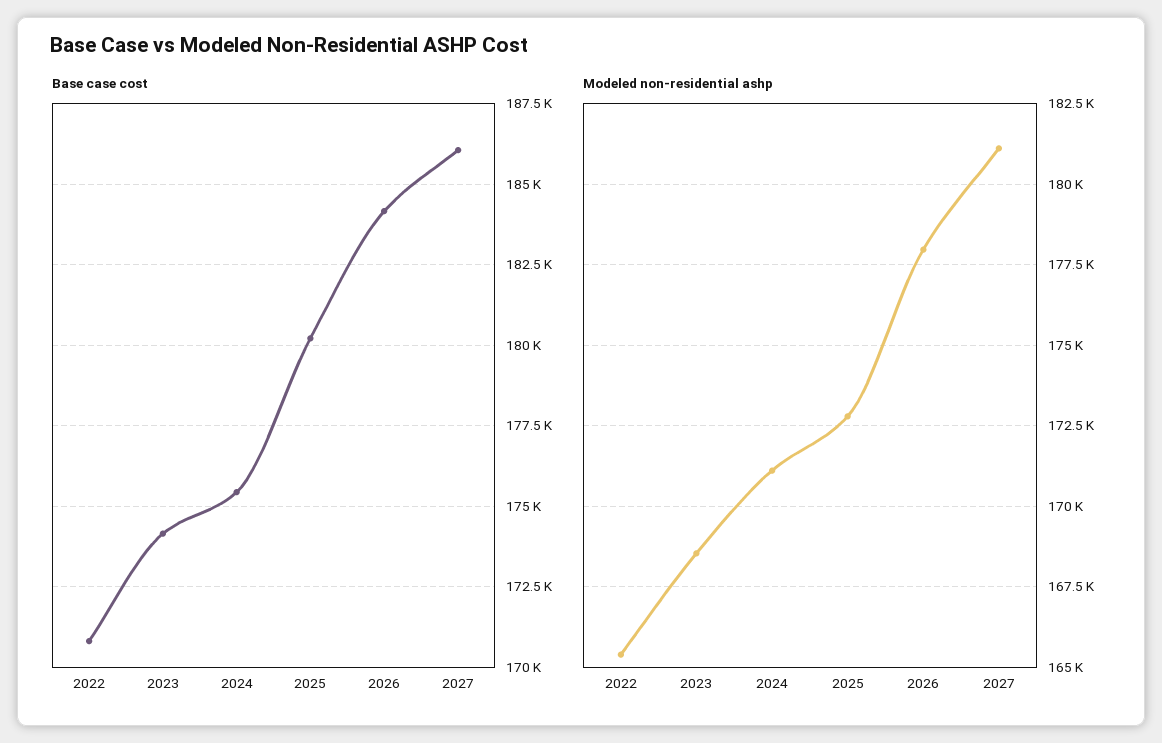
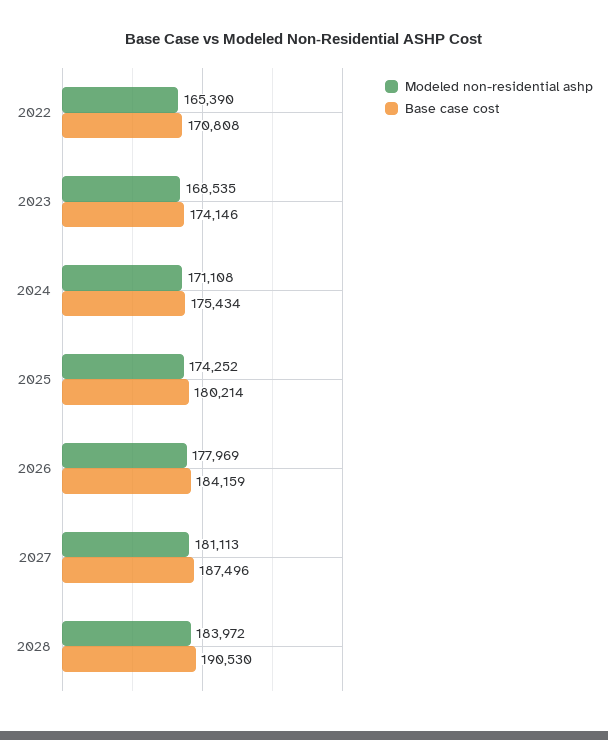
Base case cost, 2027: 186000 -> 187496
Modeled non-residential ashp, 2025: 172750 -> 174252
Modeled non-residential ashp, 2028: none -> 183972
Base case cost, 2028: none -> 190530

